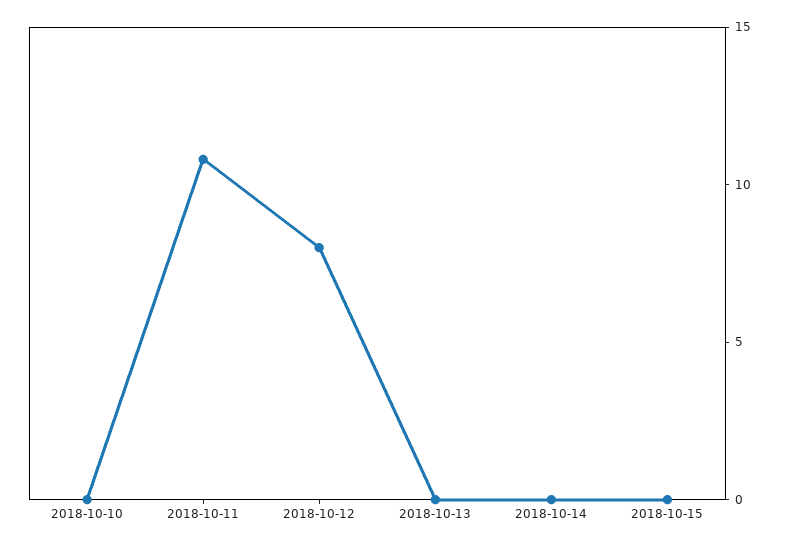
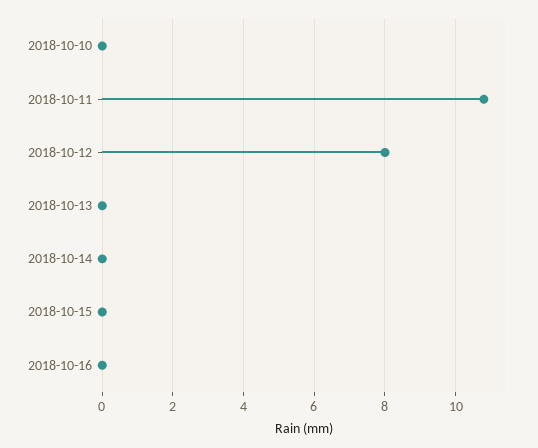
2018-10-16: none -> 0

